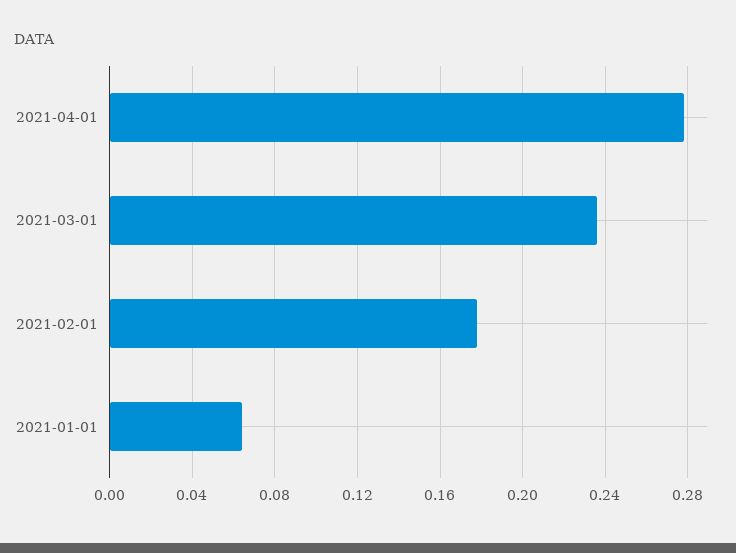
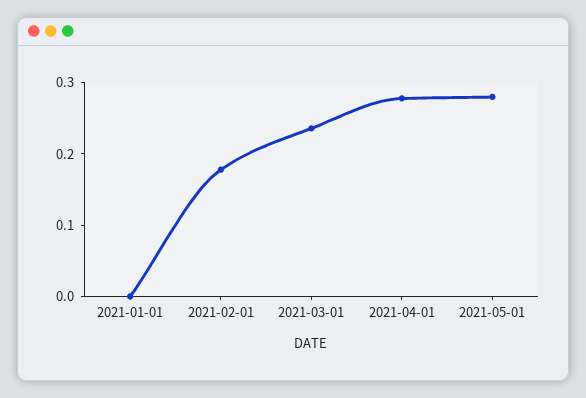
2021-01-01: 0.065 -> 0
2021-05-01: none -> 0.28

